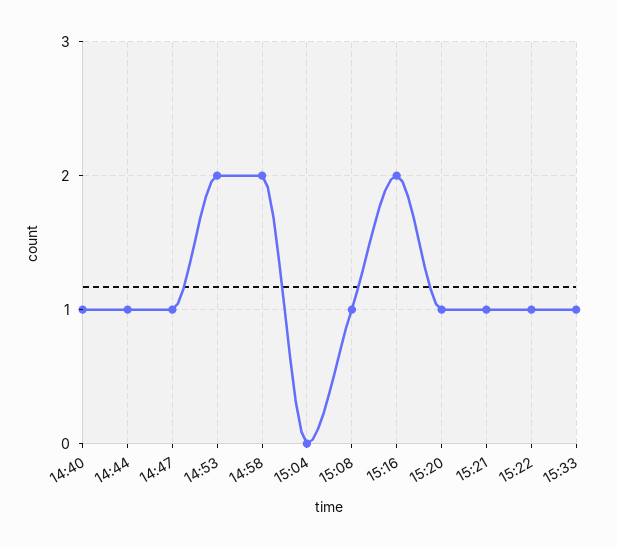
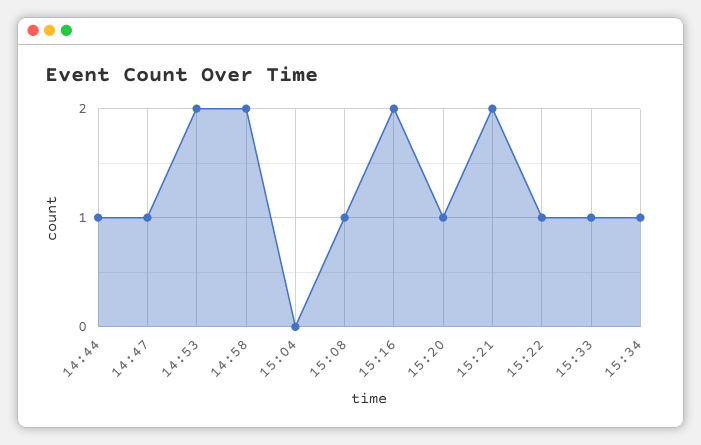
14:40: 1 -> none
15:21: 1 -> 2
15:34: none -> 1

